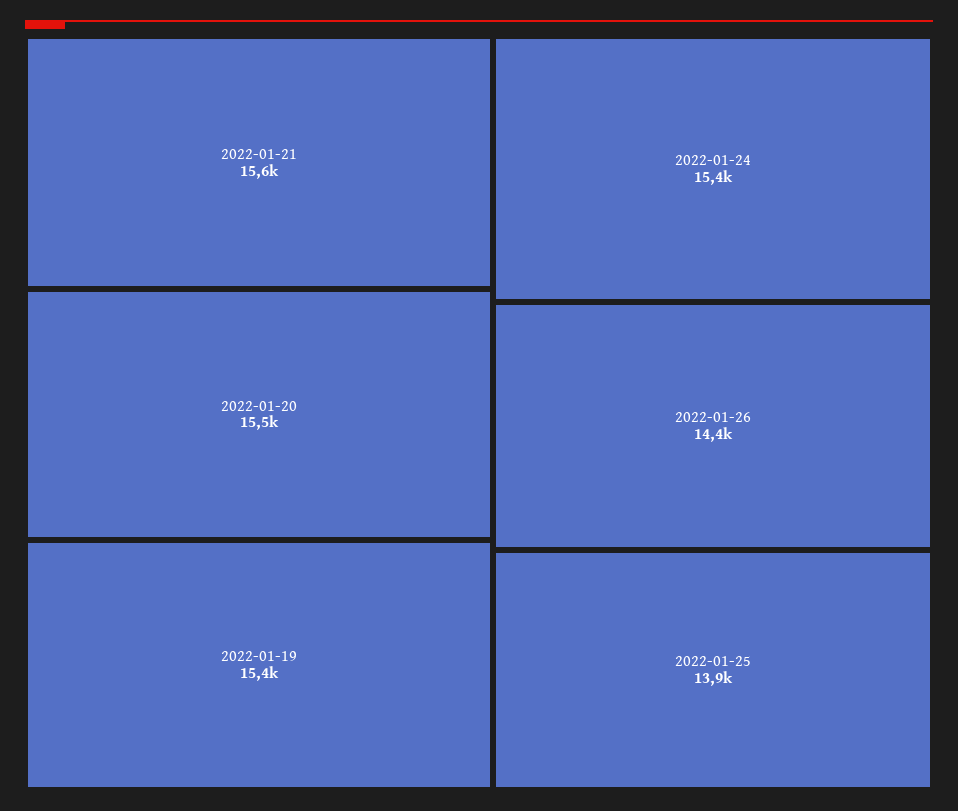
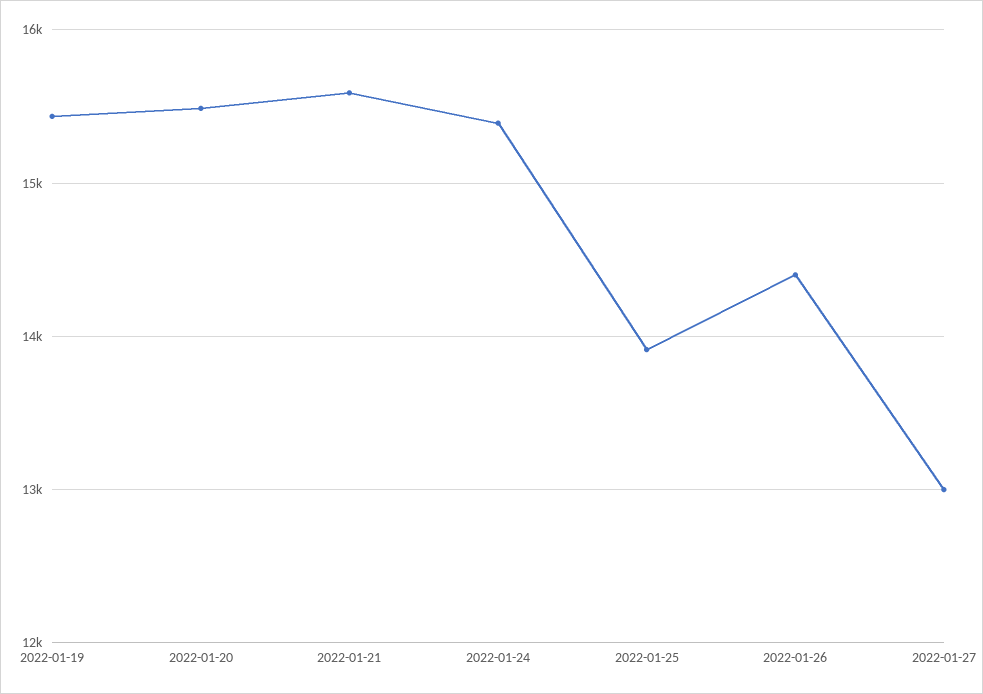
2022-01-27: none -> 13000

